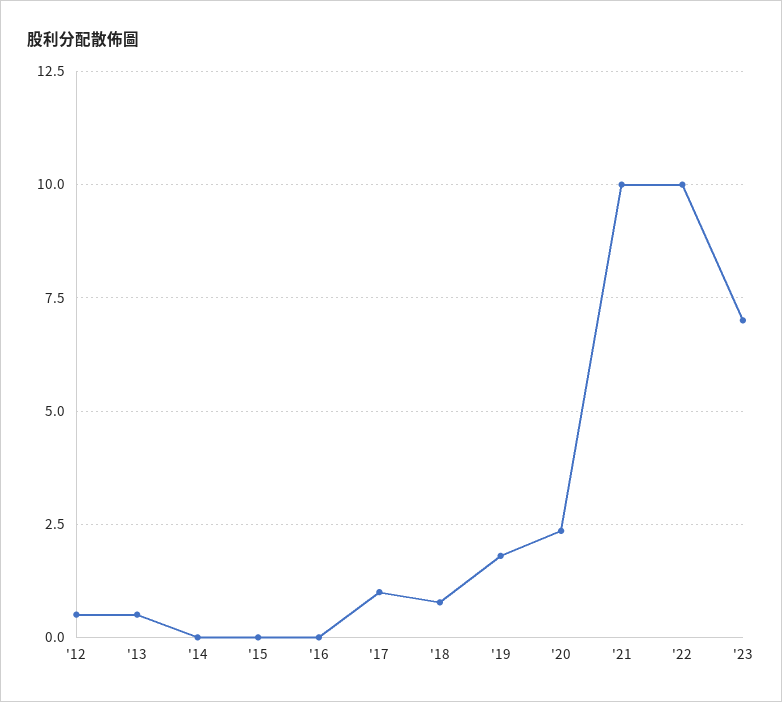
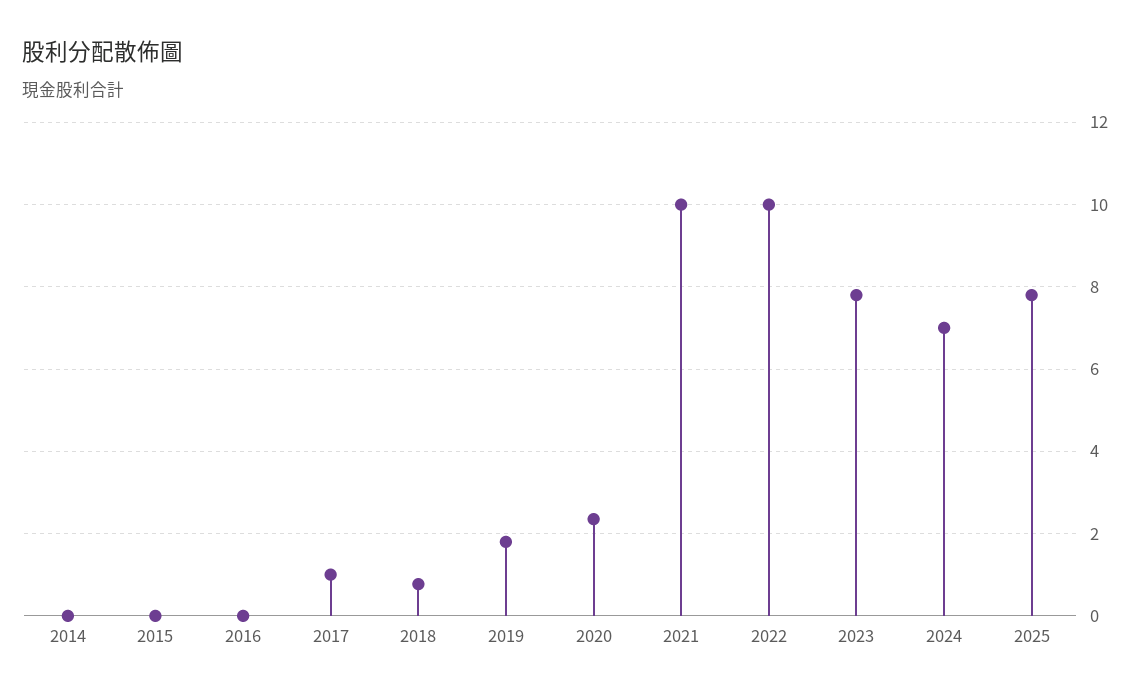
'12: 0.5 -> none
'13: 0.5 -> none
'23: 7 -> 7.8
2024: none -> 7
2025: none -> 7.8

